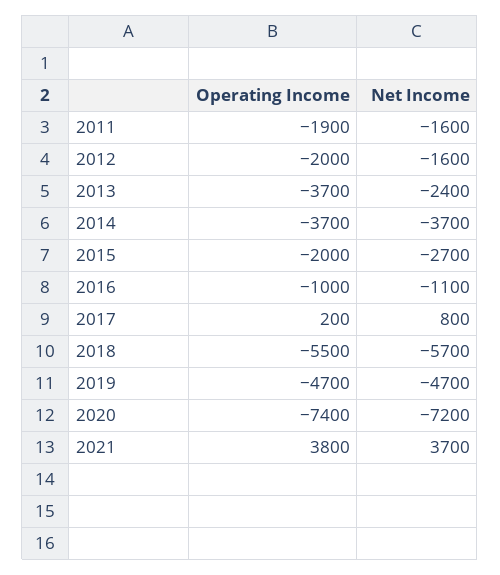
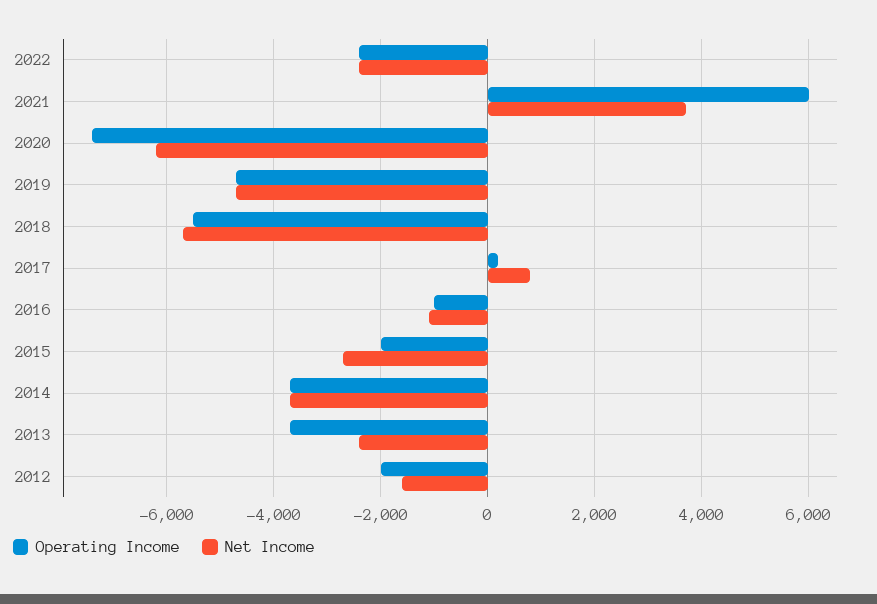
Operating Income, 2011: -1900 -> none
Net Income, 2011: -1600 -> none
Net Income, 2020: -7200 -> -6200
Operating Income, 2021: 3800 -> 6000
Operating Income, 2022: none -> -2400
Net Income, 2022: none -> -2400

